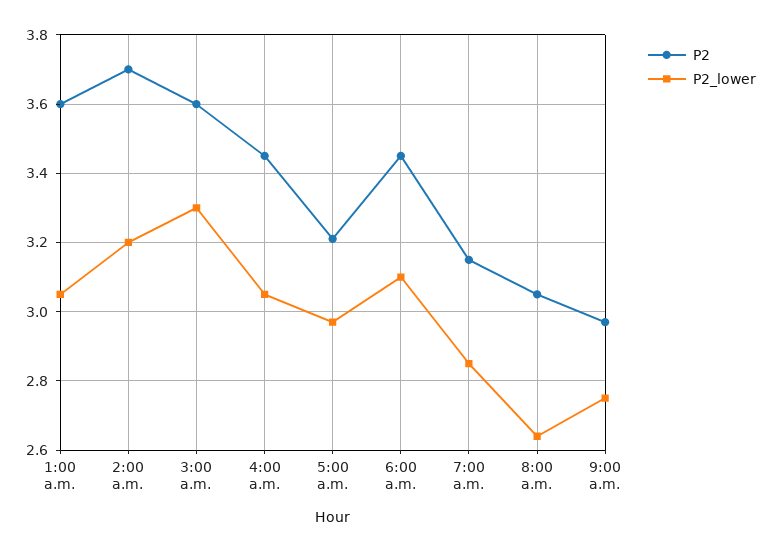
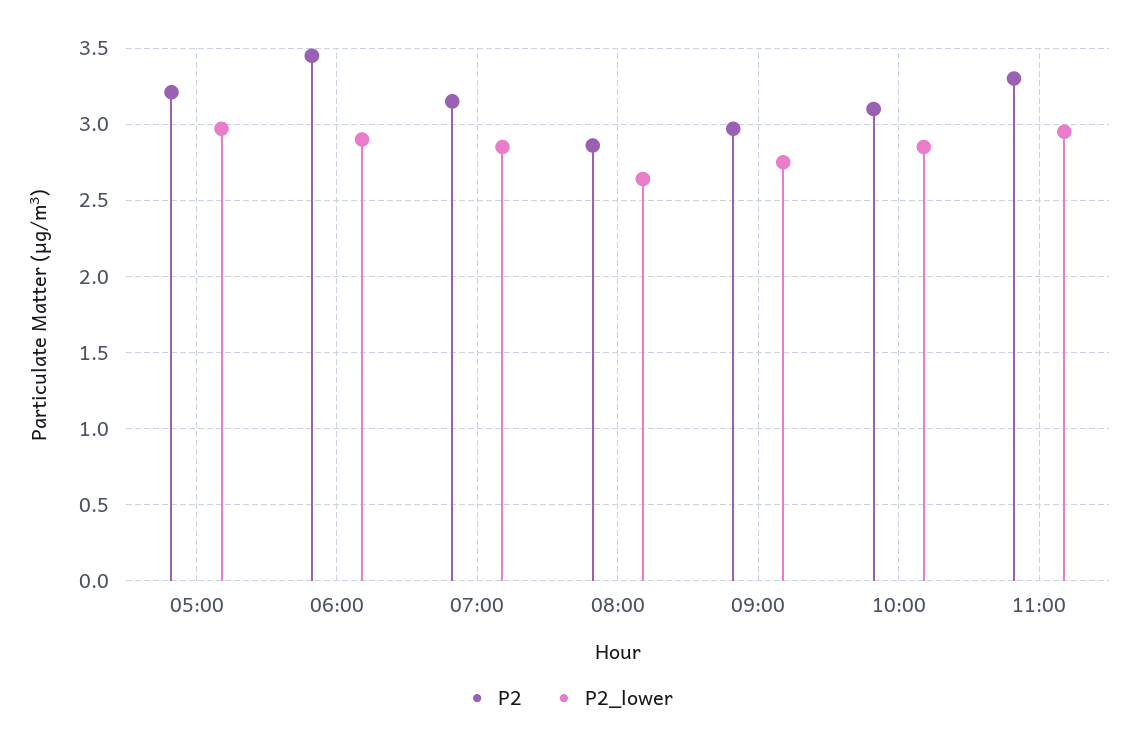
P2, 1:00 a.m.: 3.6 -> none
P2_lower, 1:00 a.m.: 3.05 -> none
P2, 2:00 a.m.: 3.7 -> none
P2_lower, 2:00 a.m.: 3.2 -> none
P2, 3:00 a.m.: 3.6 -> none
P2_lower, 3:00 a.m.: 3.3 -> none
P2, 4:00 a.m.: 3.45 -> none
P2_lower, 4:00 a.m.: 3.05 -> none
P2_lower, 6:00 a.m.: 3.1 -> 2.9
P2, 8:00 a.m.: 3.05 -> 2.85
P2, 10:00: none -> 3.1
P2_lower, 10:00: none -> 2.85
P2, 11:00: none -> 3.3
P2_lower, 11:00: none -> 2.95

